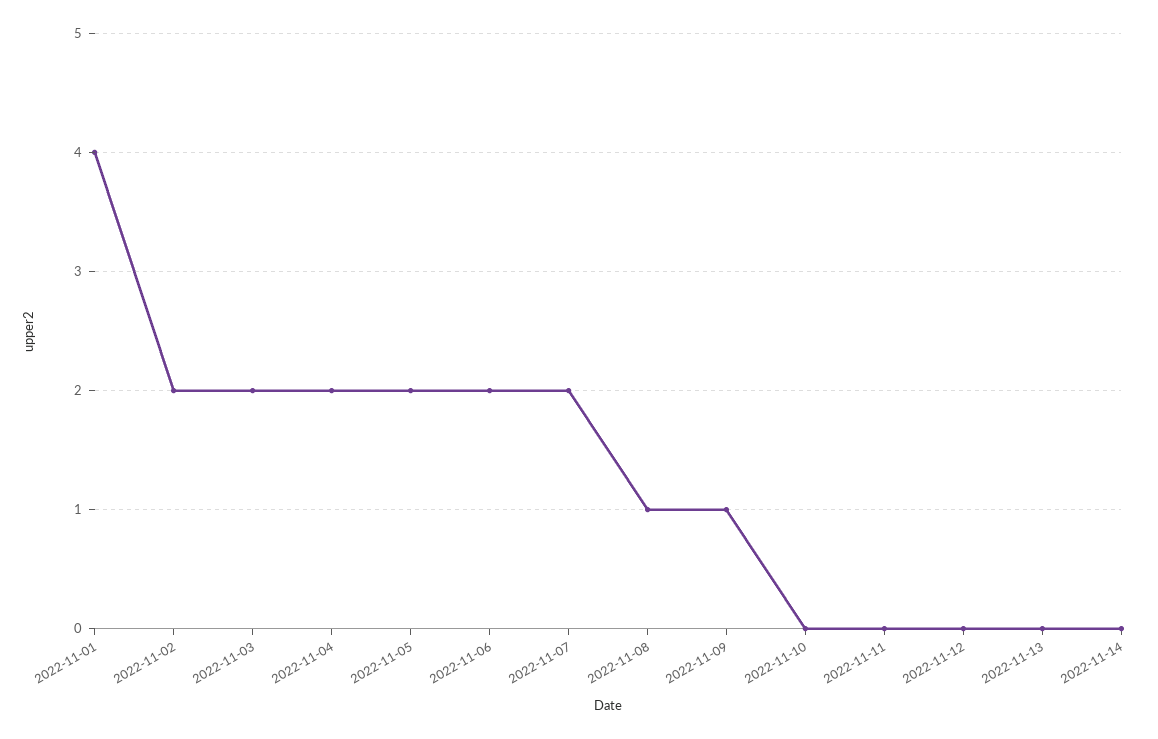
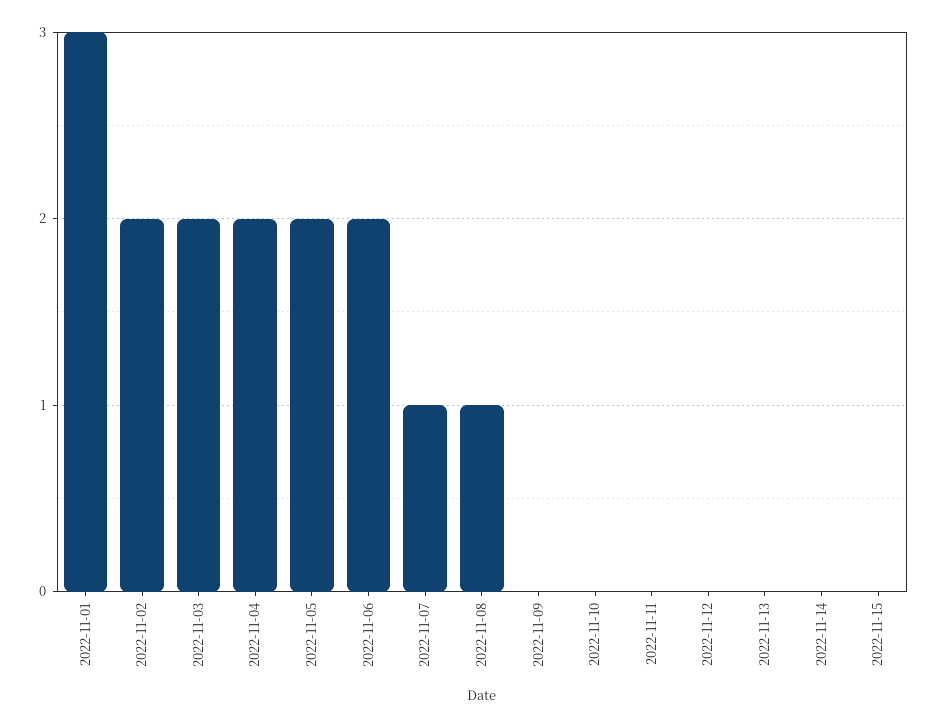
2022-11-01: 4 -> 3
2022-11-07: 2 -> 1
2022-11-09: 1 -> 0
2022-11-15: none -> 0

